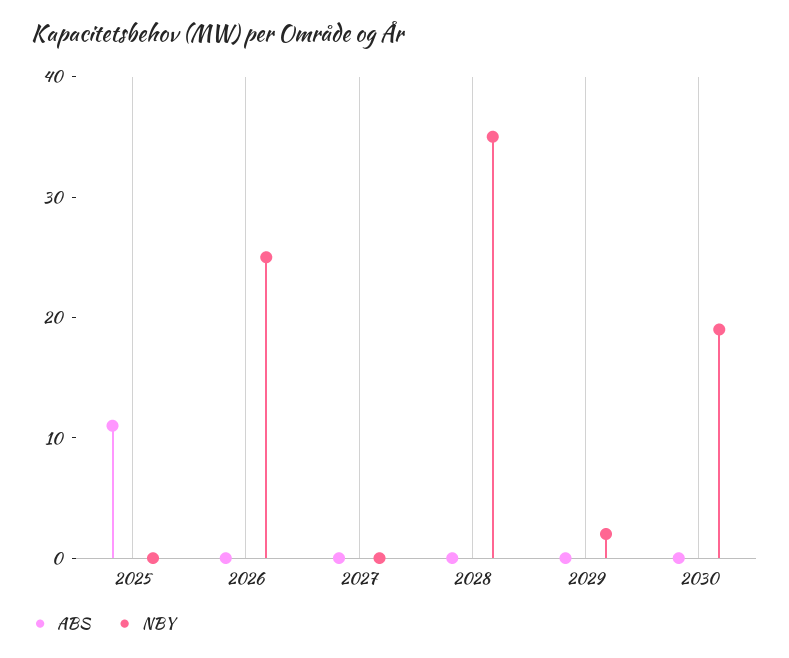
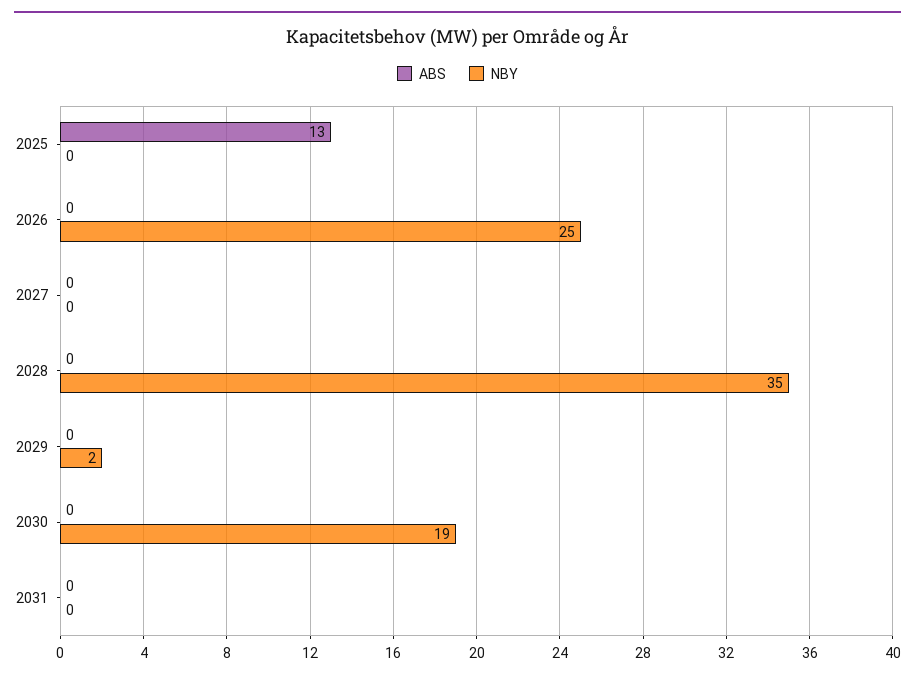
ABS, 2025: 11 -> 13
ABS, 2031: none -> 0
NBY, 2031: none -> 0

